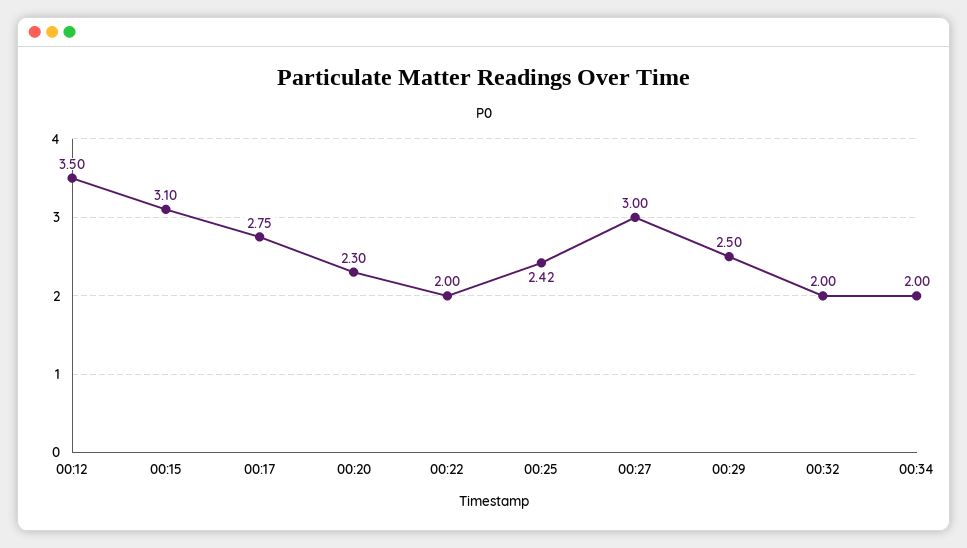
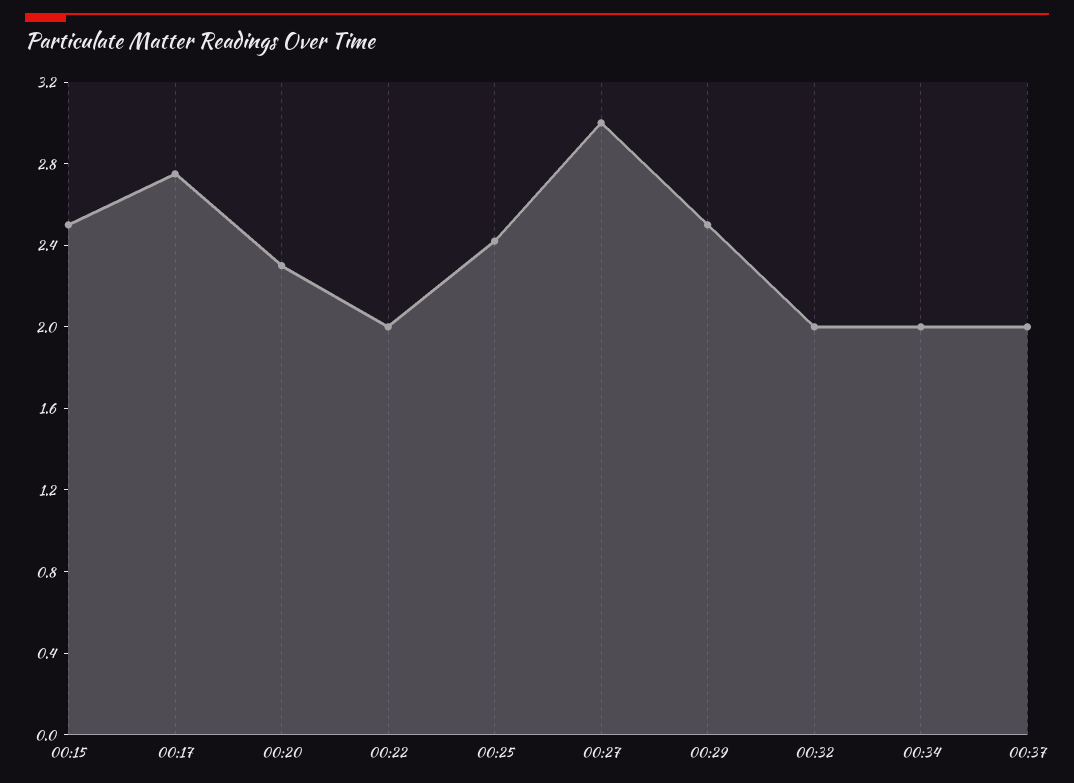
00:12: 3.5 -> none
00:15: 3.1 -> 2.5
00:37: none -> 2

